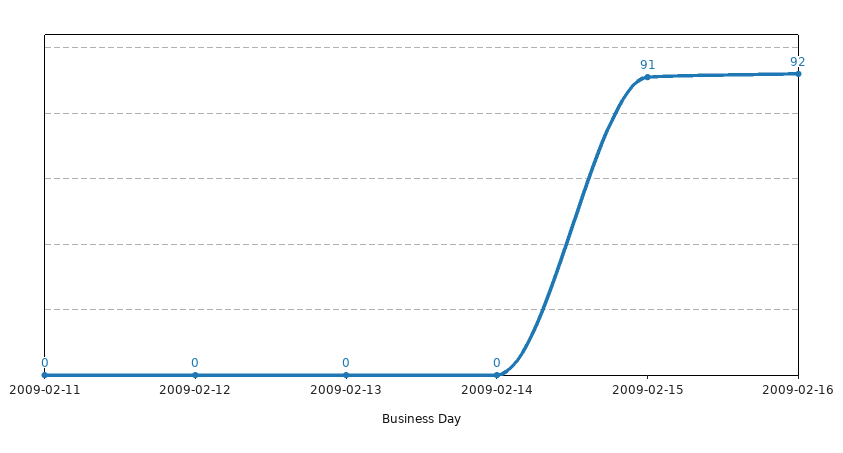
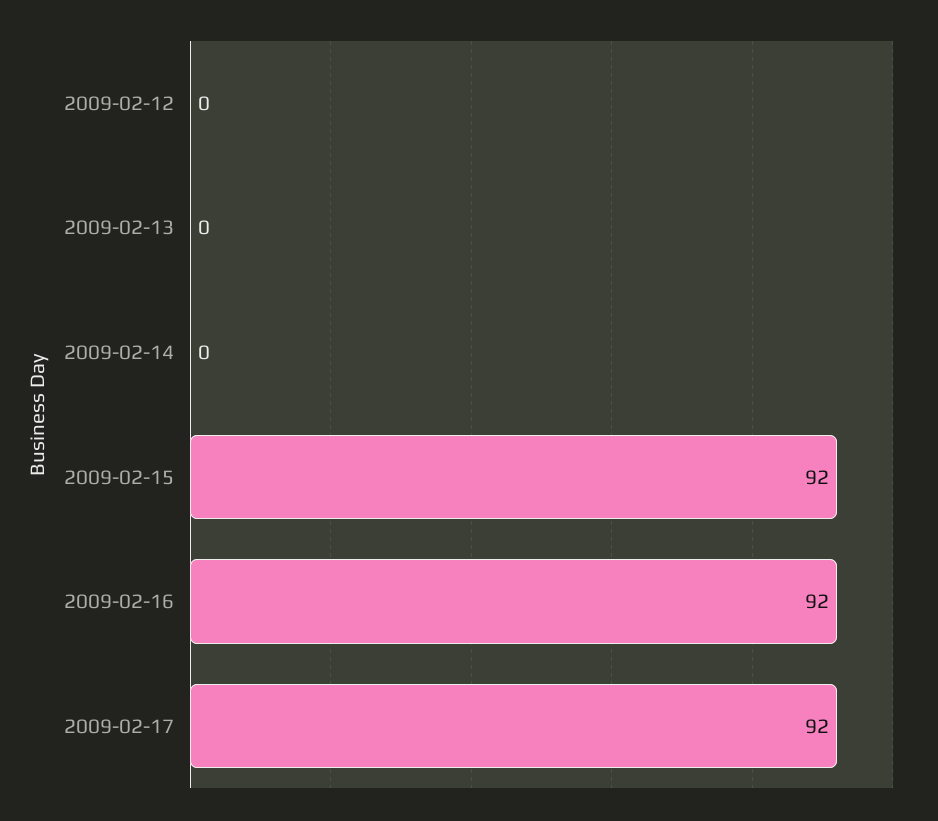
2009-02-11: 0 -> none
2009-02-15: 91 -> 92
2009-02-17: none -> 92

